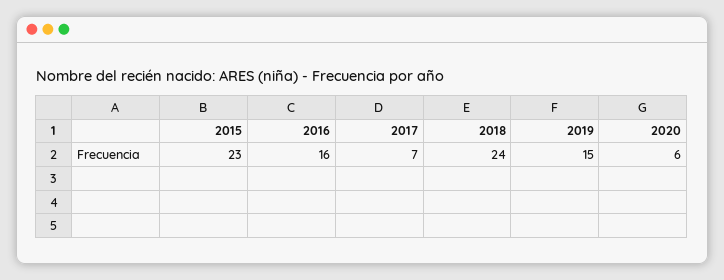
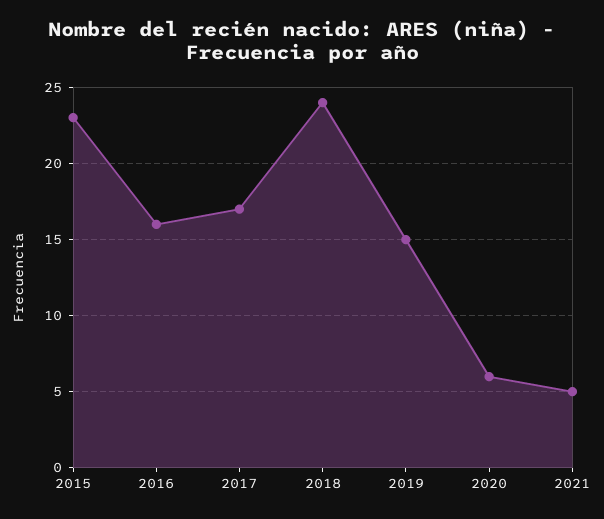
2017: 7 -> 17
2021: none -> 5

